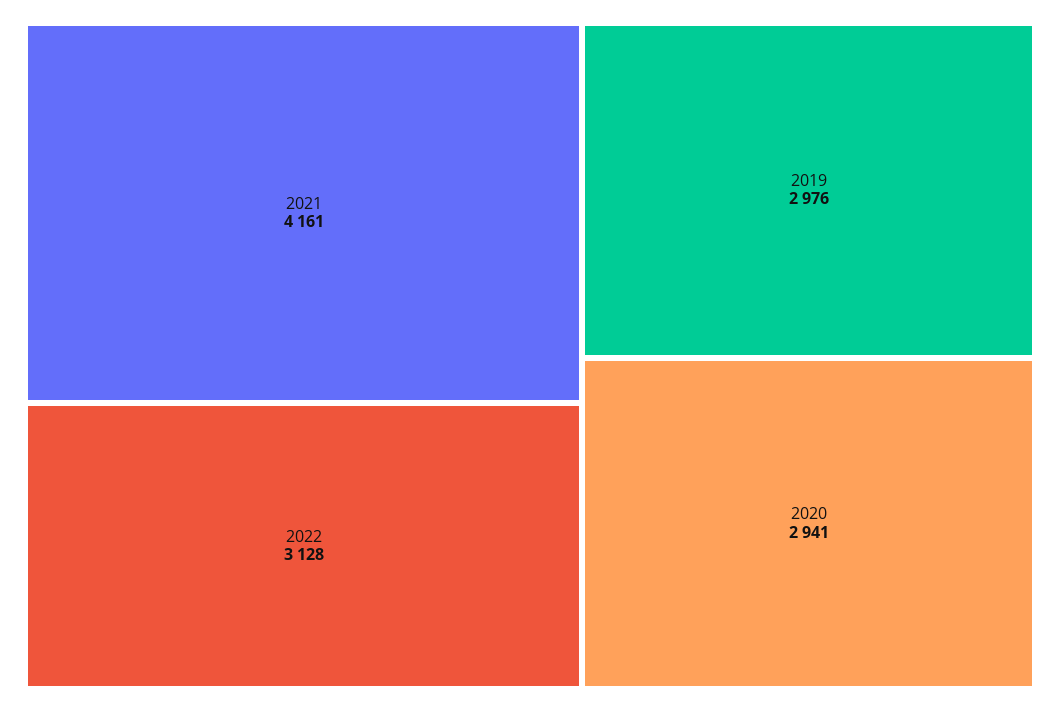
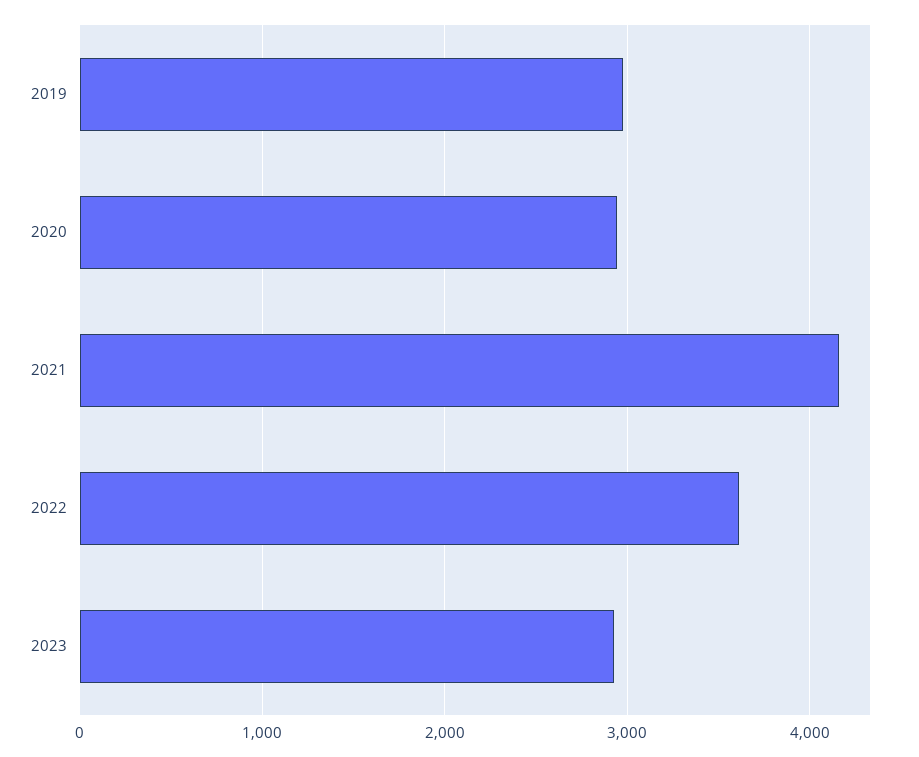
2022: 3128 -> 3600
2023: none -> 2900

